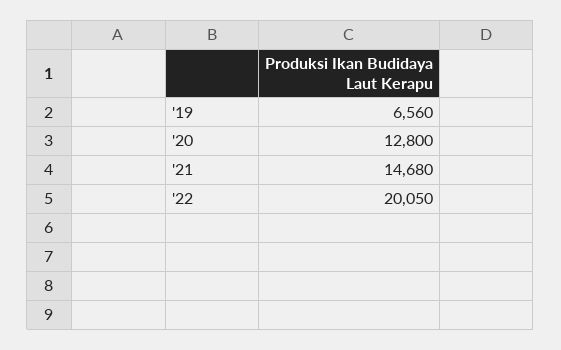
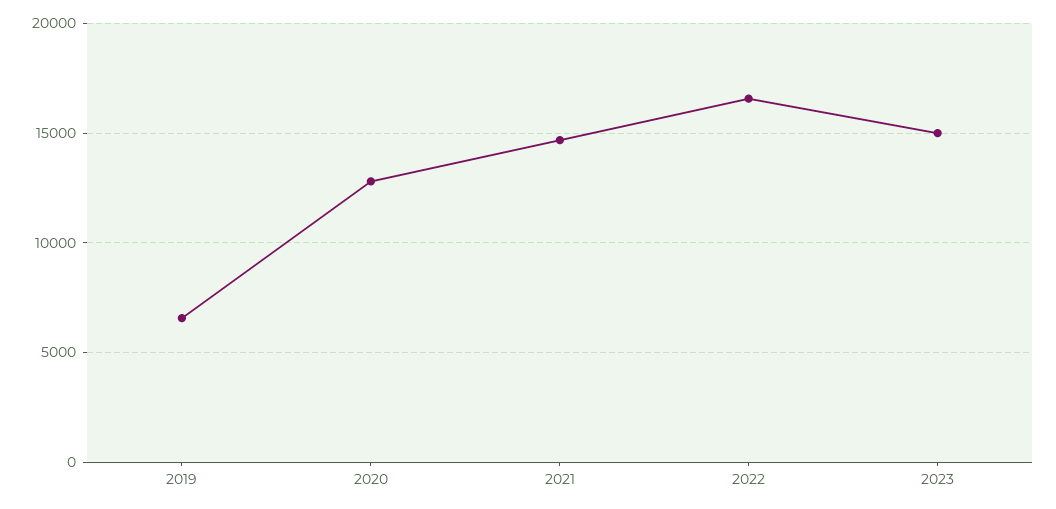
'22: 20050 -> 16500
2023: none -> 15000

